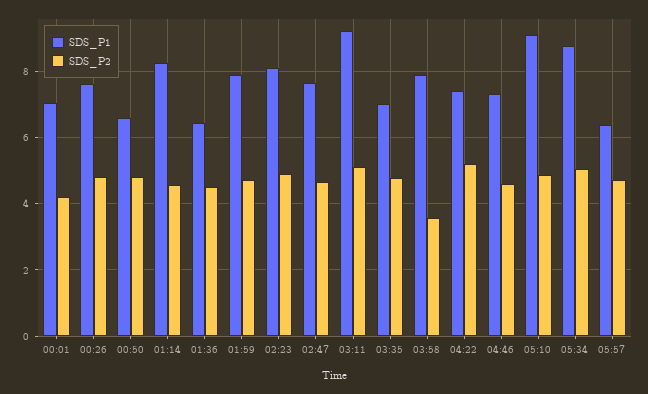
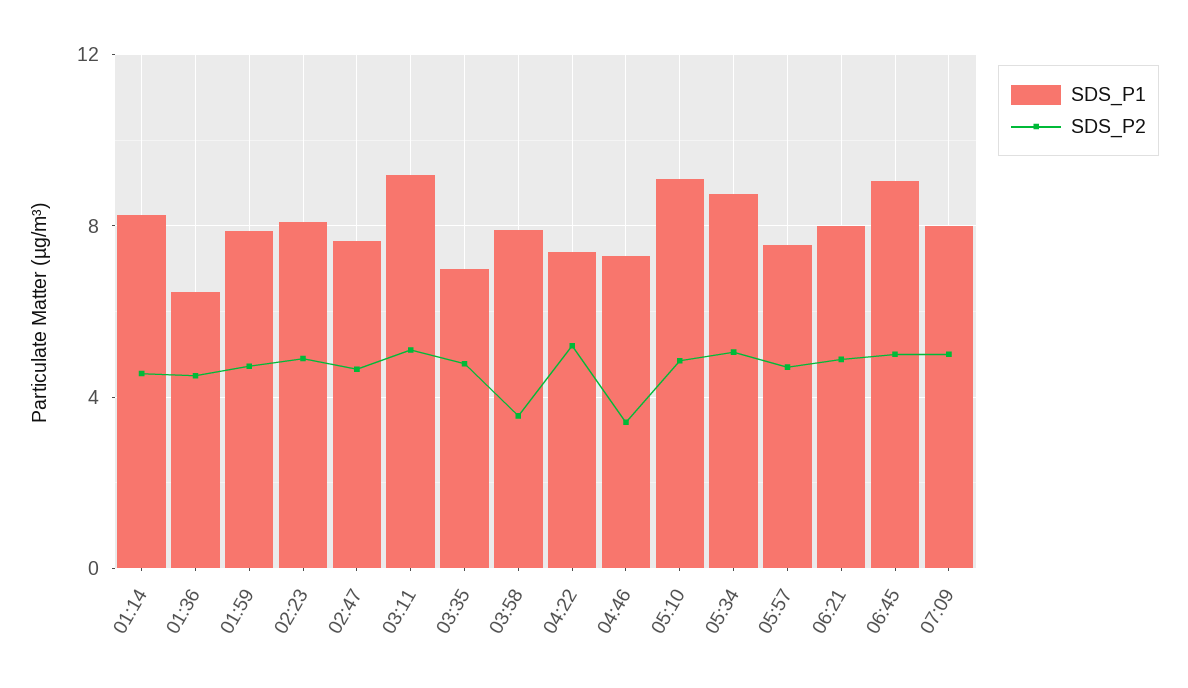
SDS_P1, 00:01: 7 -> none
SDS_P2, 00:01: 4.2 -> none
SDS_P1, 00:26: 7.6 -> none
SDS_P2, 00:26: 4.8 -> none
SDS_P1, 00:50: 6.6 -> none
SDS_P2, 00:50: 4.8 -> none
SDS_P2, 04:46: 4.6 -> 3.5
SDS_P1, 05:57: 6.4 -> 7.5
SDS_P1, 06:21: none -> 8
SDS_P2, 06:21: none -> 5
SDS_P1, 06:45: none -> 9
SDS_P2, 06:45: none -> 5
SDS_P1, 07:09: none -> 8
SDS_P2, 07:09: none -> 5

